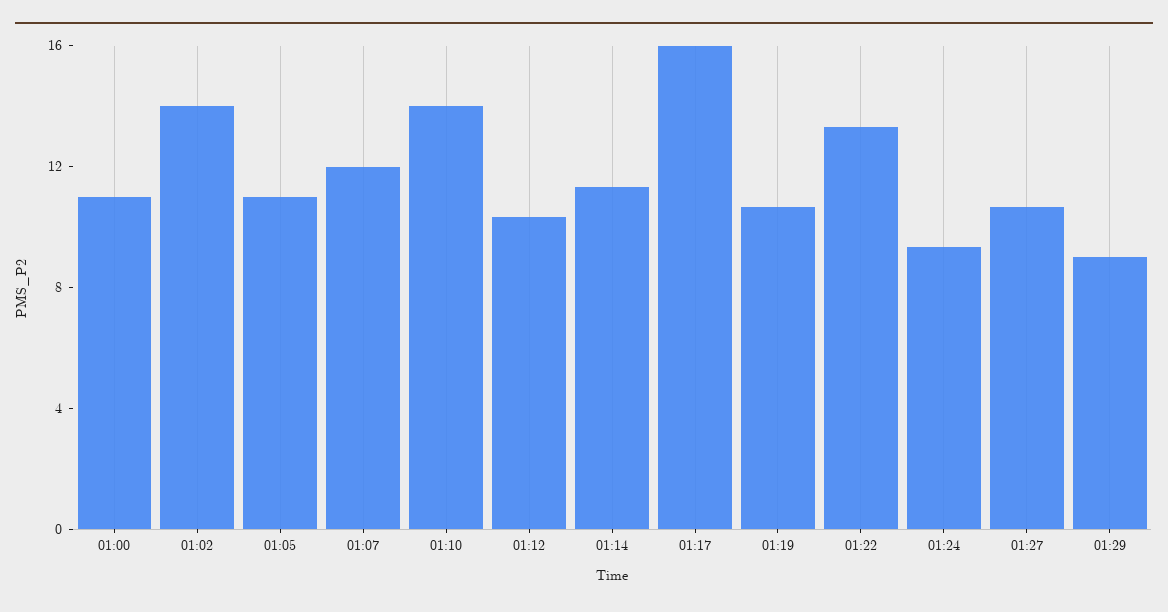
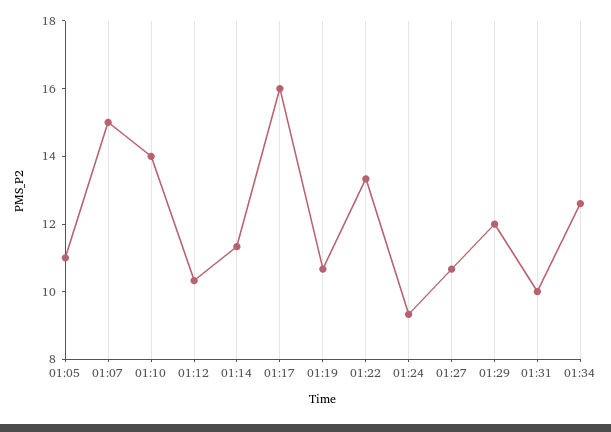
01:00: 11 -> none
01:02: 14 -> none
01:07: 12 -> 15
01:29: 9 -> 12
01:31: none -> 10
01:34: none -> 12.5

